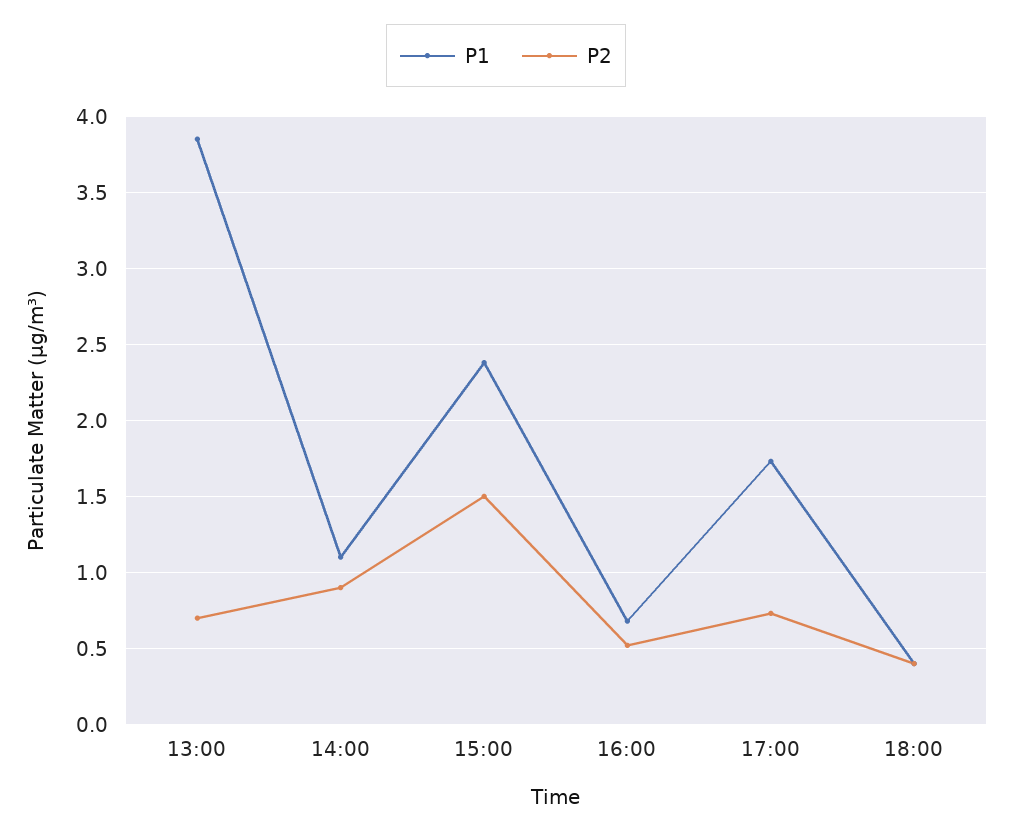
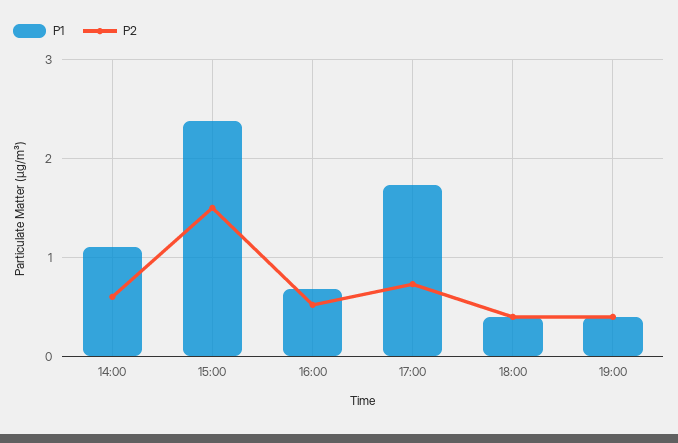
P1, 13:00: 3.85 -> none
P2, 13:00: 0.7 -> none
P2, 14:00: 0.9 -> 0.6
P1, 19:00: none -> 0.4
P2, 19:00: none -> 0.4

